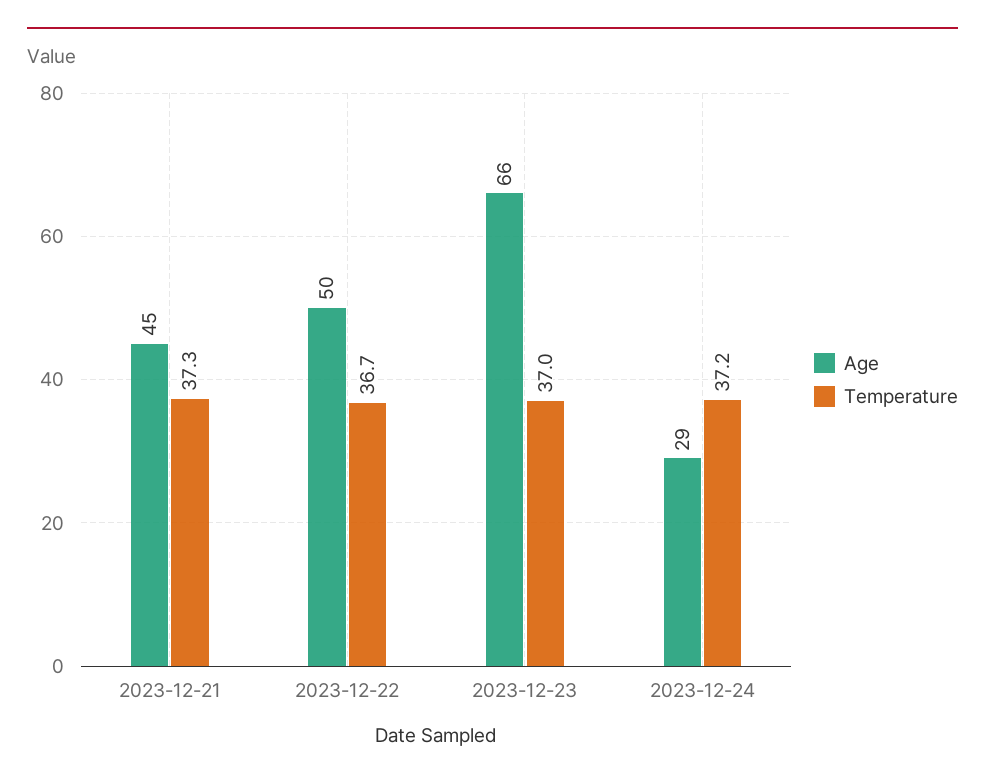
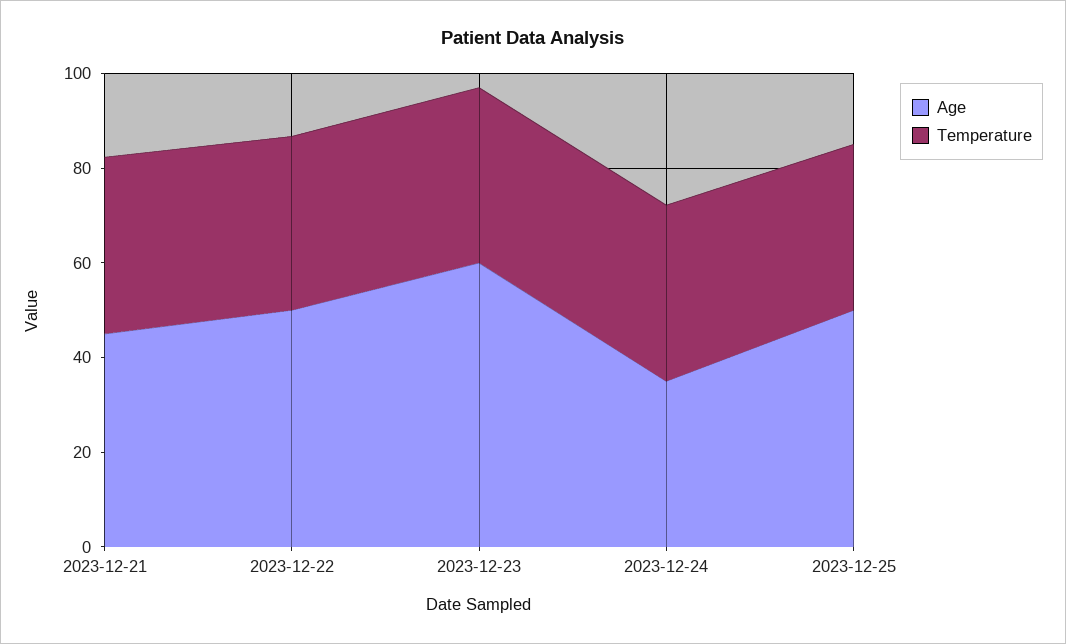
Age, 2023-12-23: 66 -> 60
Age, 2023-12-24: 29 -> 35
Age, 2023-12-25: none -> 50
Temperature, 2023-12-25: none -> 35

